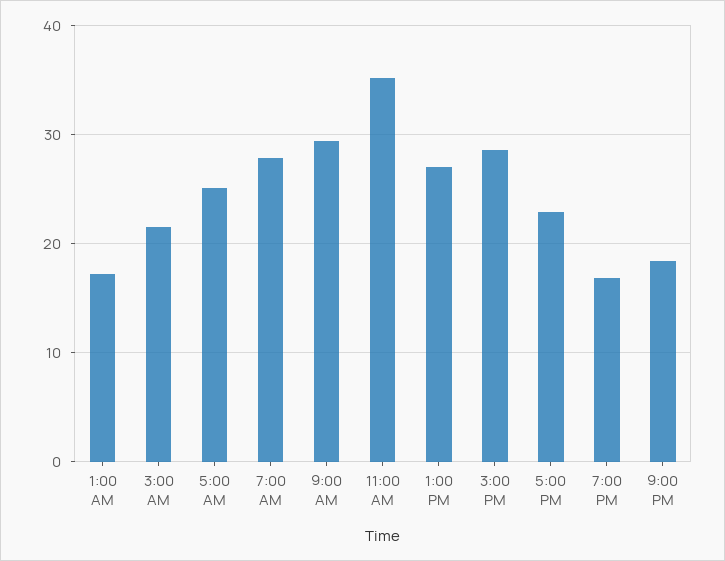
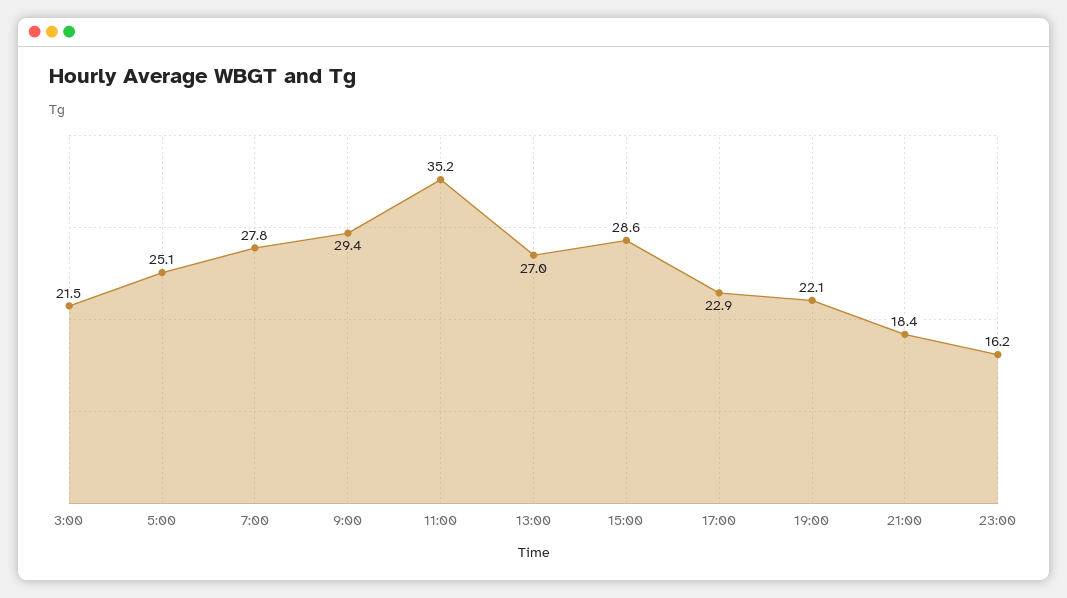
1:00 AM: 17 -> none
7:00 PM: 17 -> 22.1
23:00: none -> 16.2

